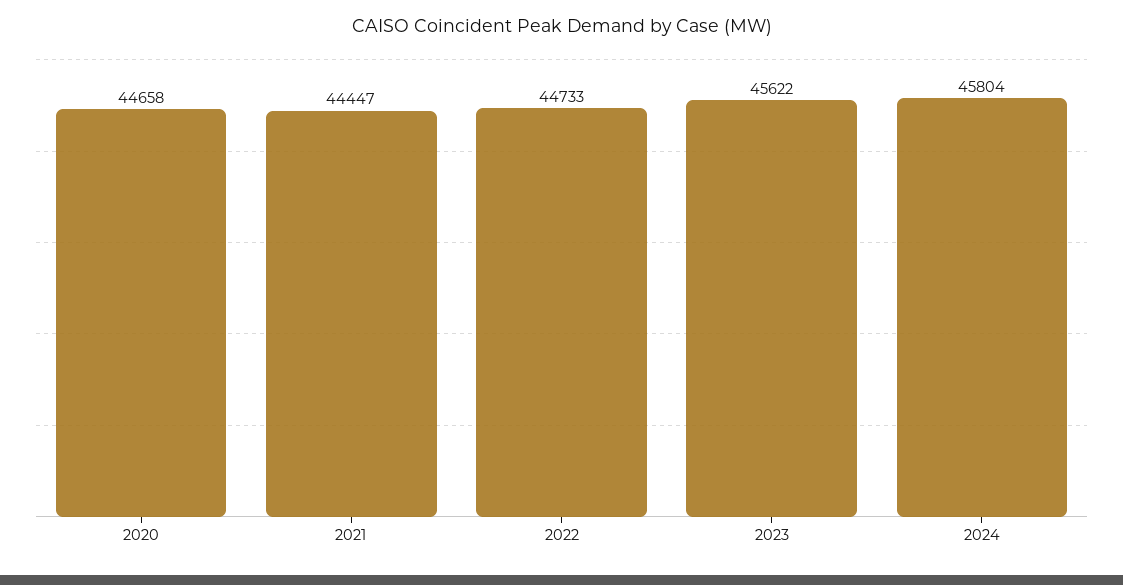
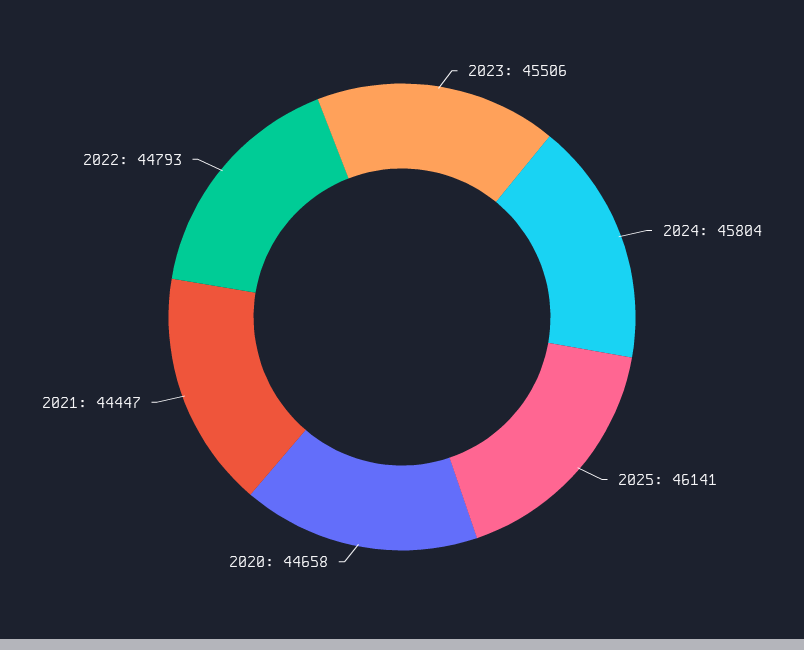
2022: 44733 -> 44793
2023: 45622 -> 45506
2025: none -> 46141

